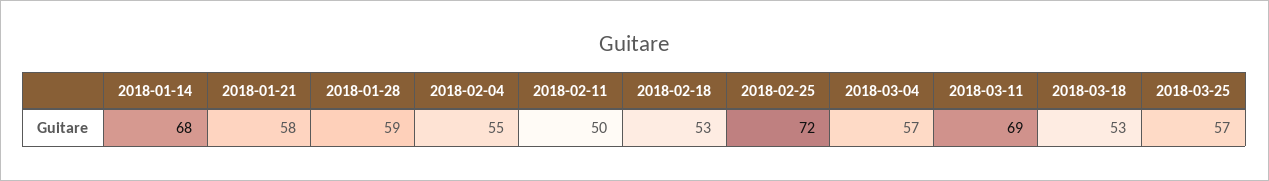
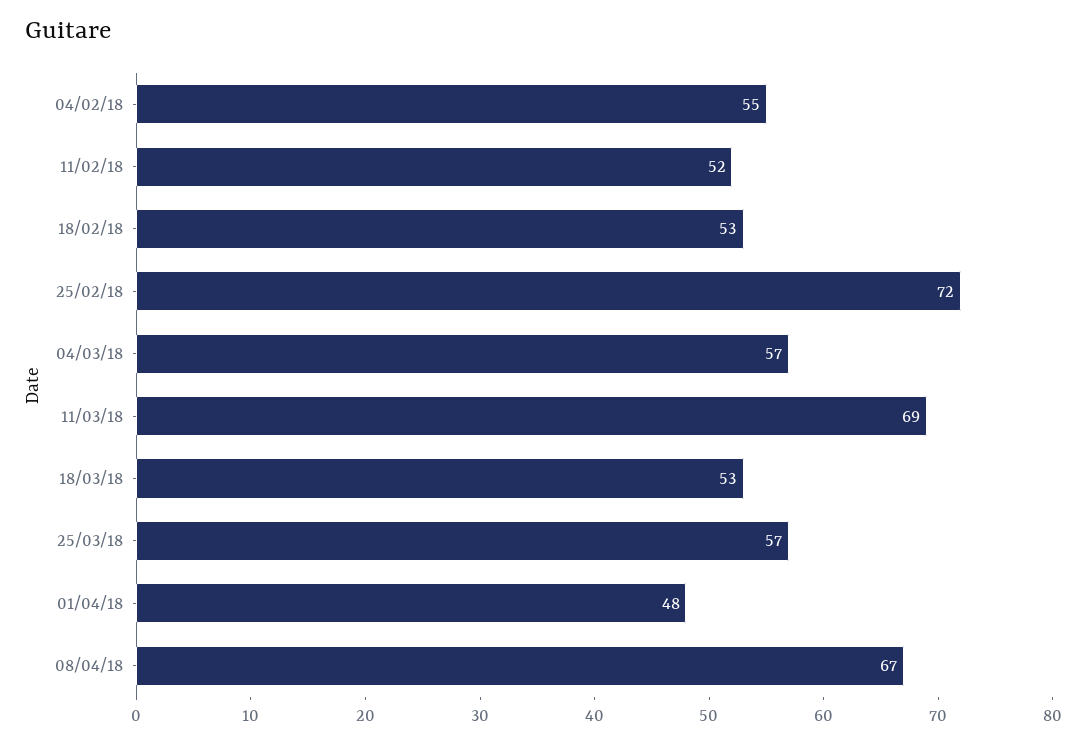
2018-01-14: 68 -> none
2018-01-21: 58 -> none
2018-01-28: 59 -> none
2018-02-11: 50 -> 52
01/04/18: none -> 48
08/04/18: none -> 67

